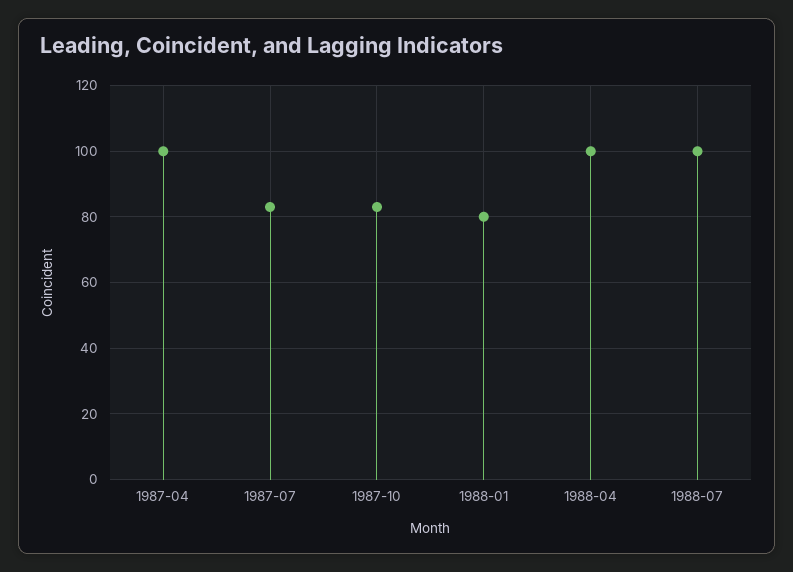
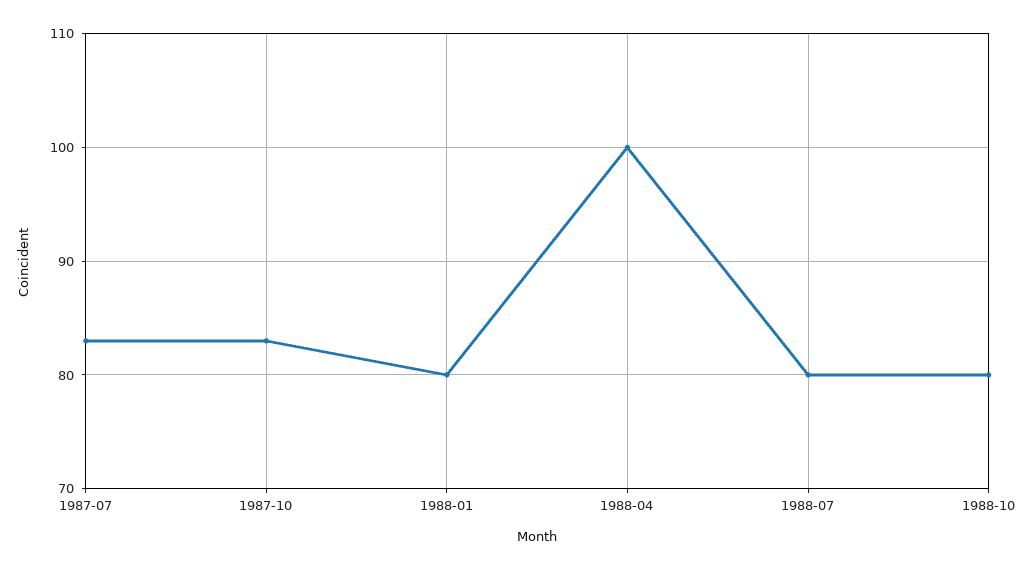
1987-04: 100 -> none
1988-07: 100 -> 80
1988-10: none -> 80

